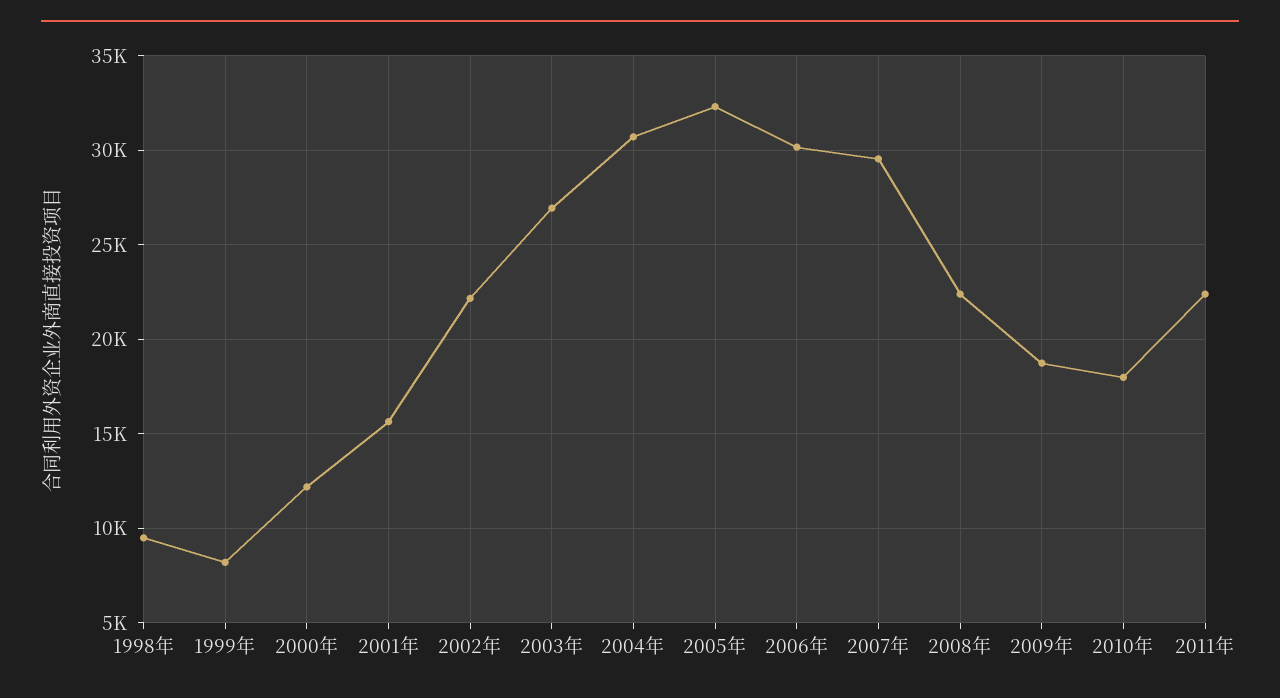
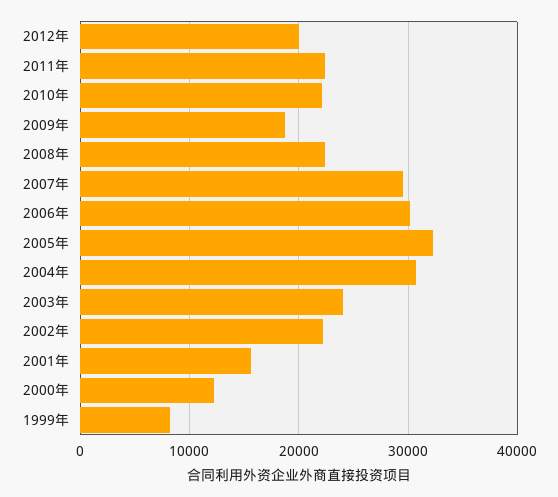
1998年: 9500 -> none
2003年: 27000 -> 24000
2010年: 18000 -> 22000
2012年: none -> 20000

